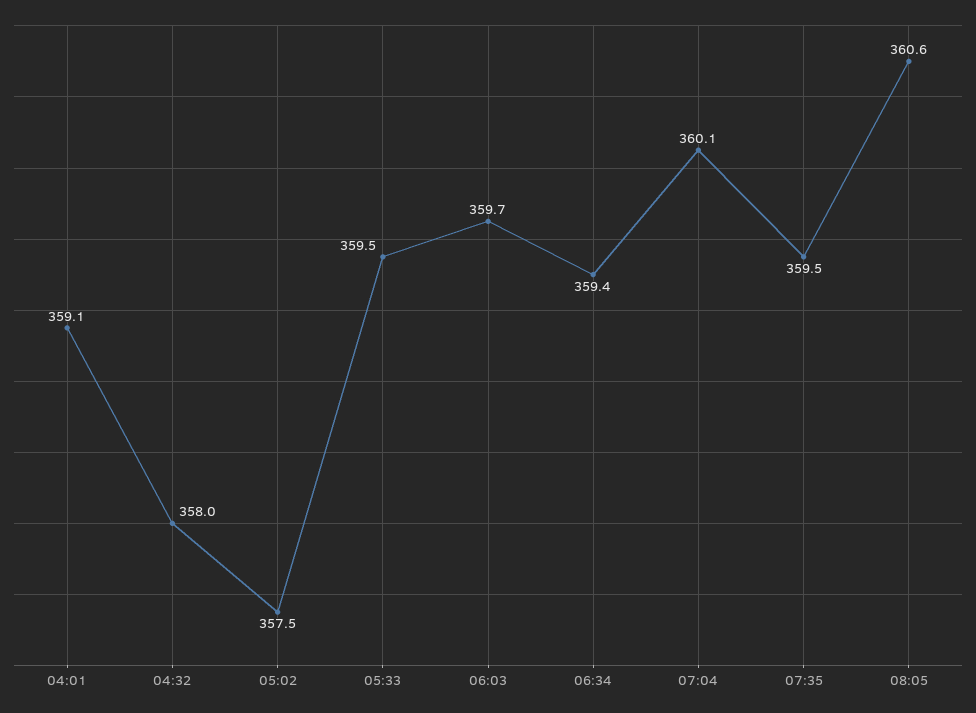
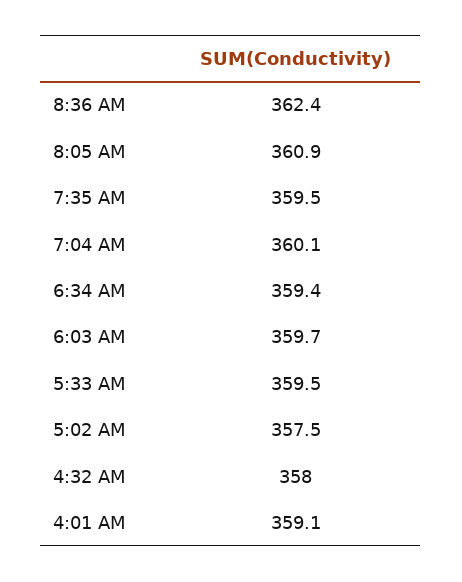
08:05: 360.6 -> 360.9
8:36 AM: none -> 362.4

